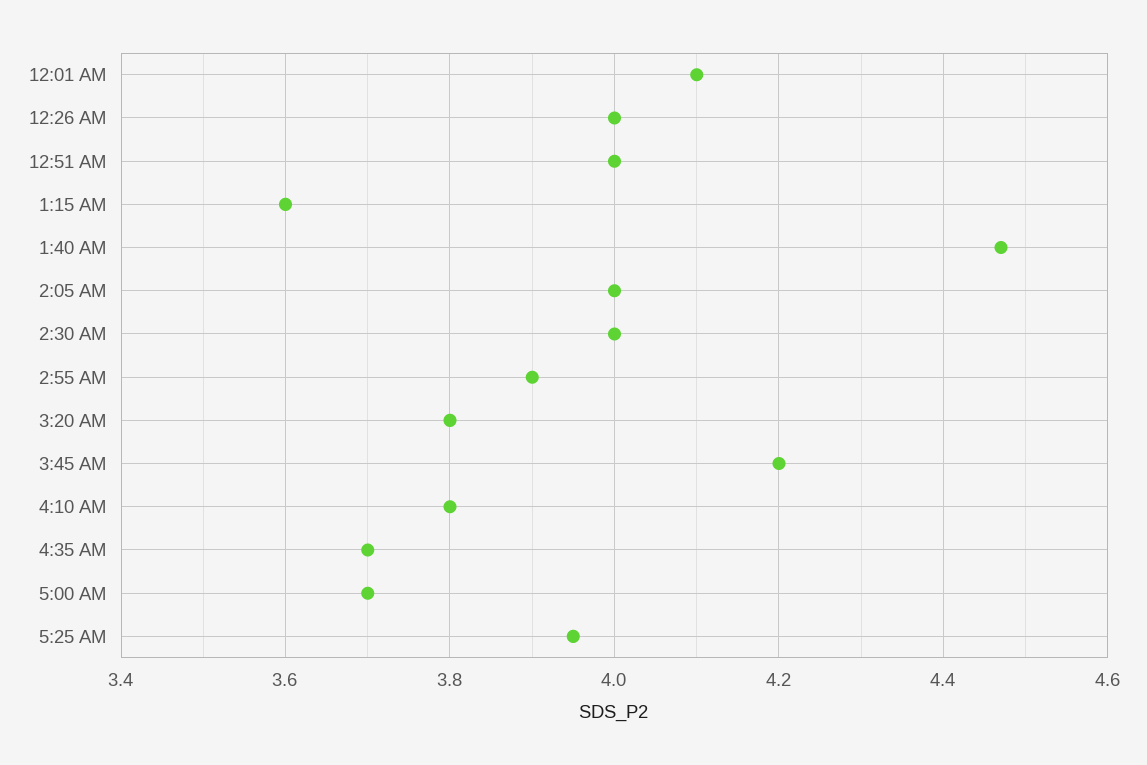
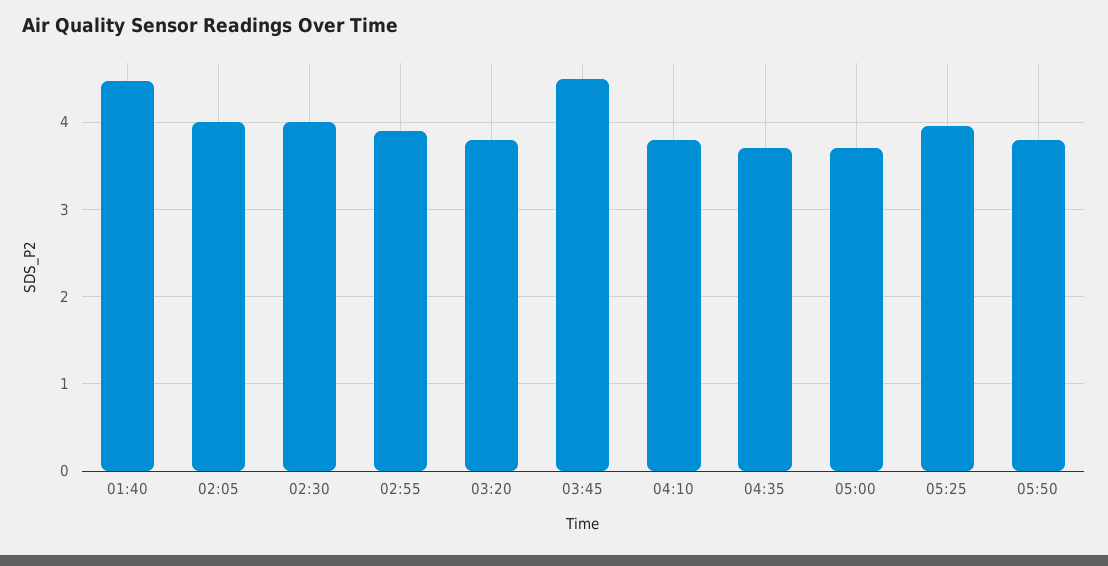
12:01 AM: 4.1 -> none
12:26 AM: 4 -> none
12:51 AM: 4 -> none
1:15 AM: 3.6 -> none
3:45 AM: 4.2 -> 4.5
05:50: none -> 3.8

